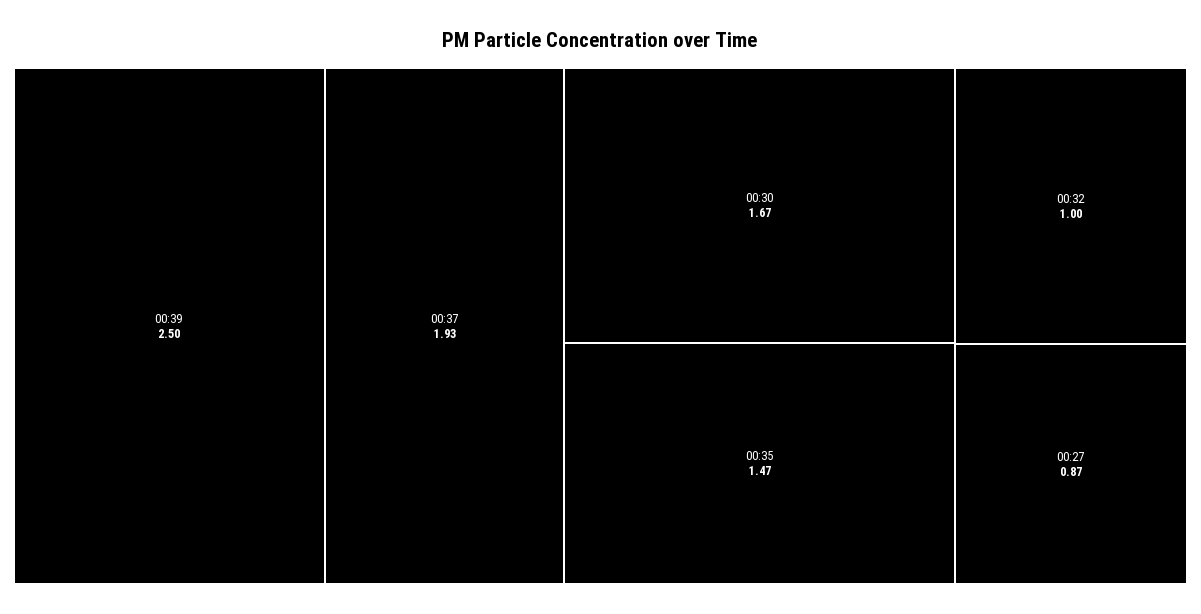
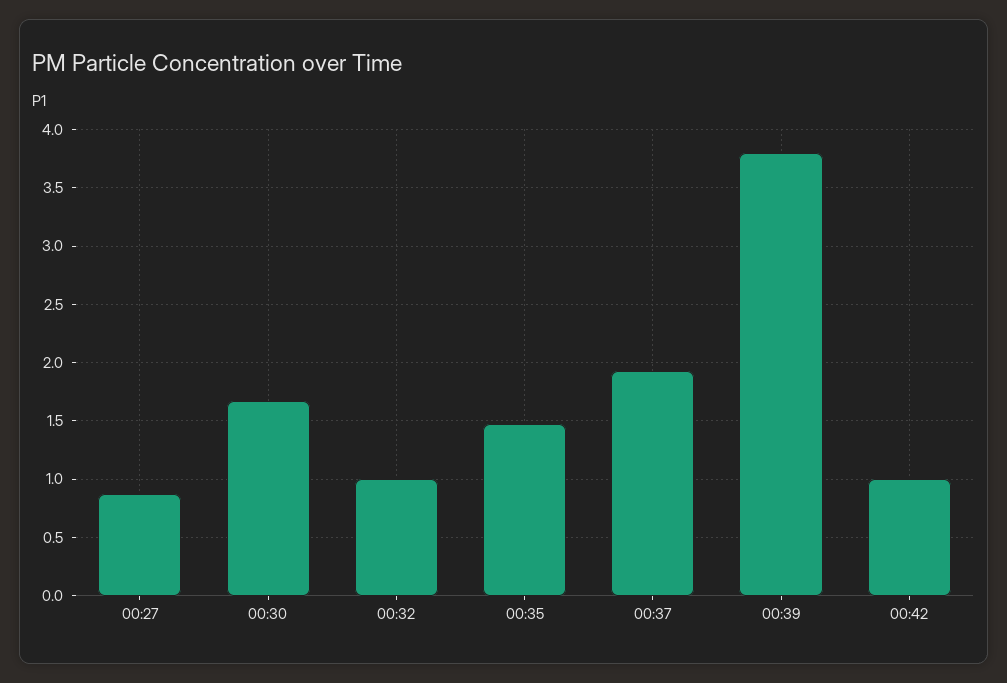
00:39: 2.5 -> 3.8
00:42: none -> 1

